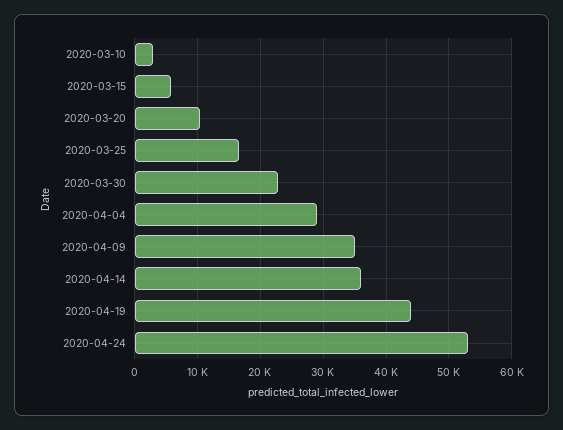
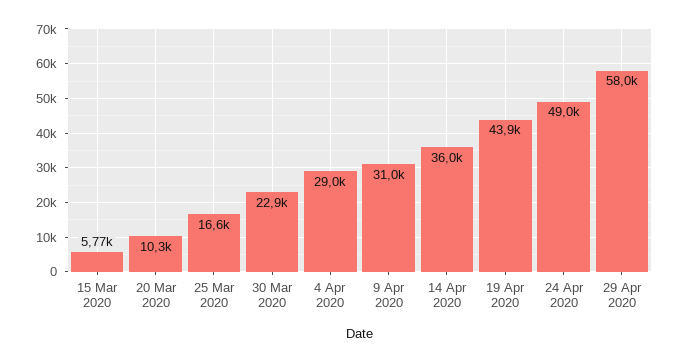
2020-03-10: 3000 -> none
2020-04-09: 35000 -> 31000
2020-04-24: 53000 -> 49000
29 Apr 2020: none -> 58000

